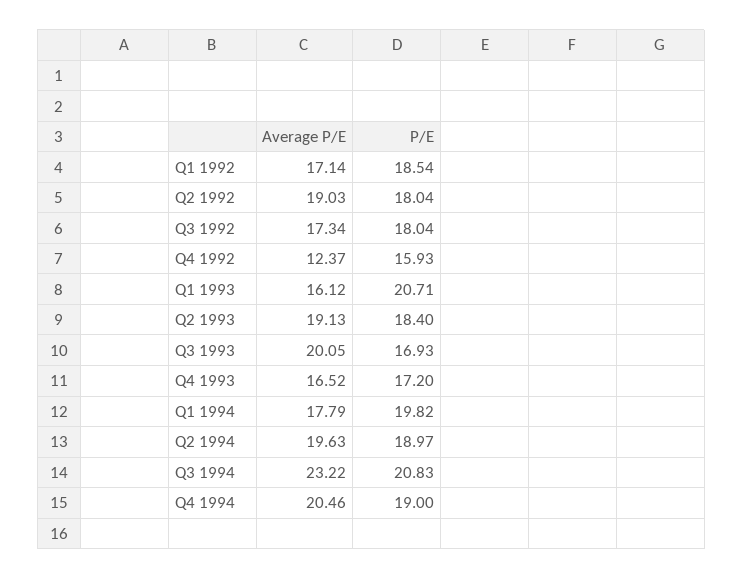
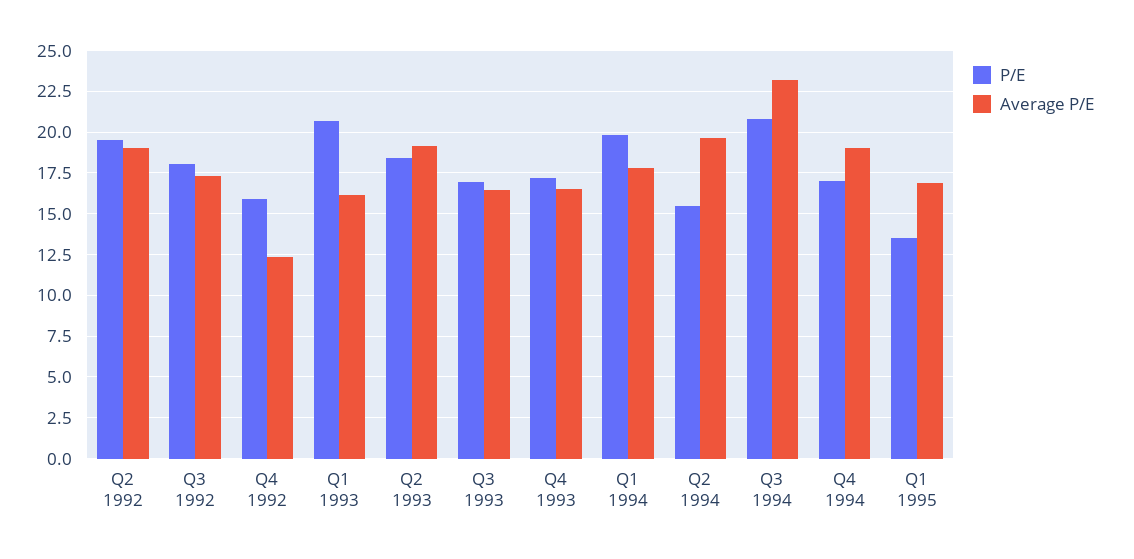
Average P/E, Q1 1992: 17.14 -> none
P/E, Q1 1992: 18.54 -> none
P/E, Q2 1992: 18.04 -> 19.5
Average P/E, Q3 1993: 20.05 -> 16.5
P/E, Q2 1994: 18.97 -> 15.5
Average P/E, Q4 1994: 20.46 -> 19
P/E, Q4 1994: 19 -> 17
P/E, Q1 1995: none -> 13.5
Average P/E, Q1 1995: none -> 17

